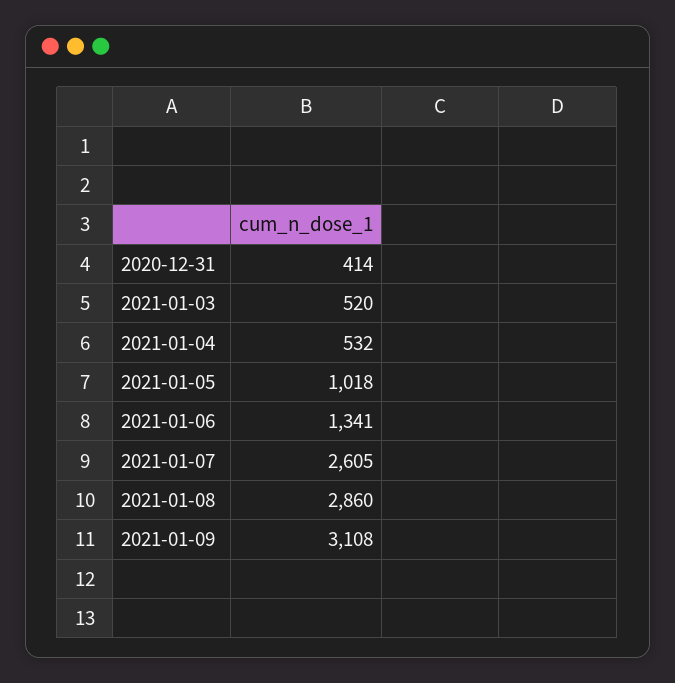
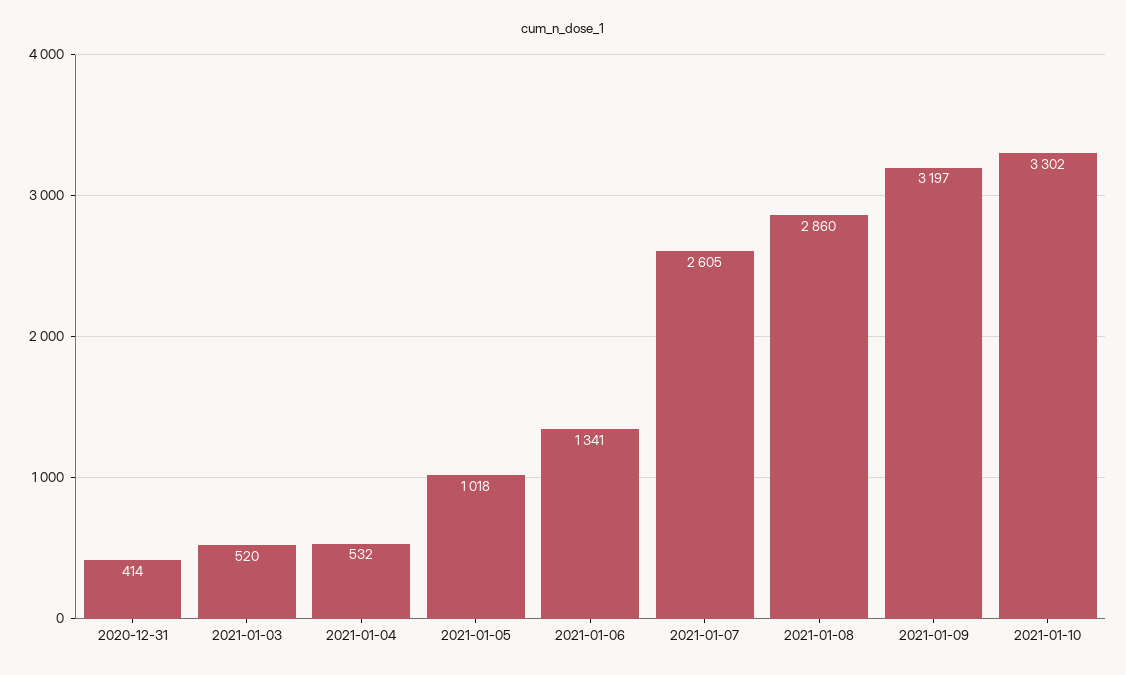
2021-01-09: 3108 -> 3197
2021-01-10: none -> 3302

